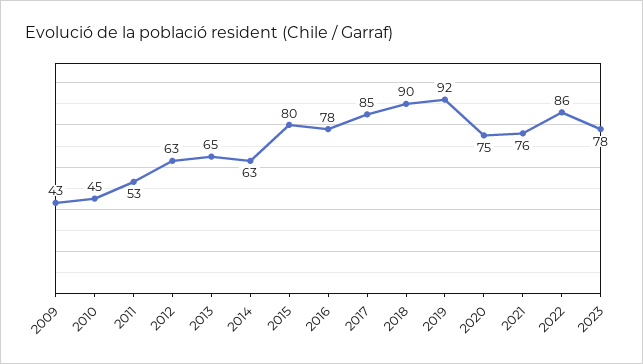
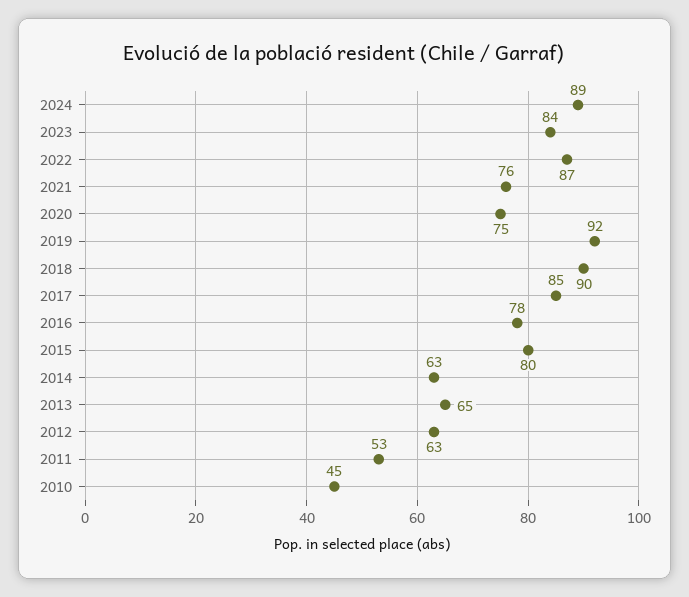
2009: 43 -> none
2022: 86 -> 87
2023: 78 -> 84
2024: none -> 89

